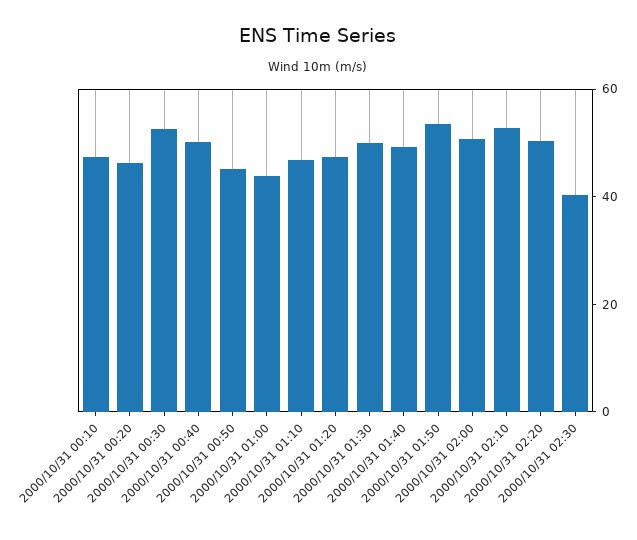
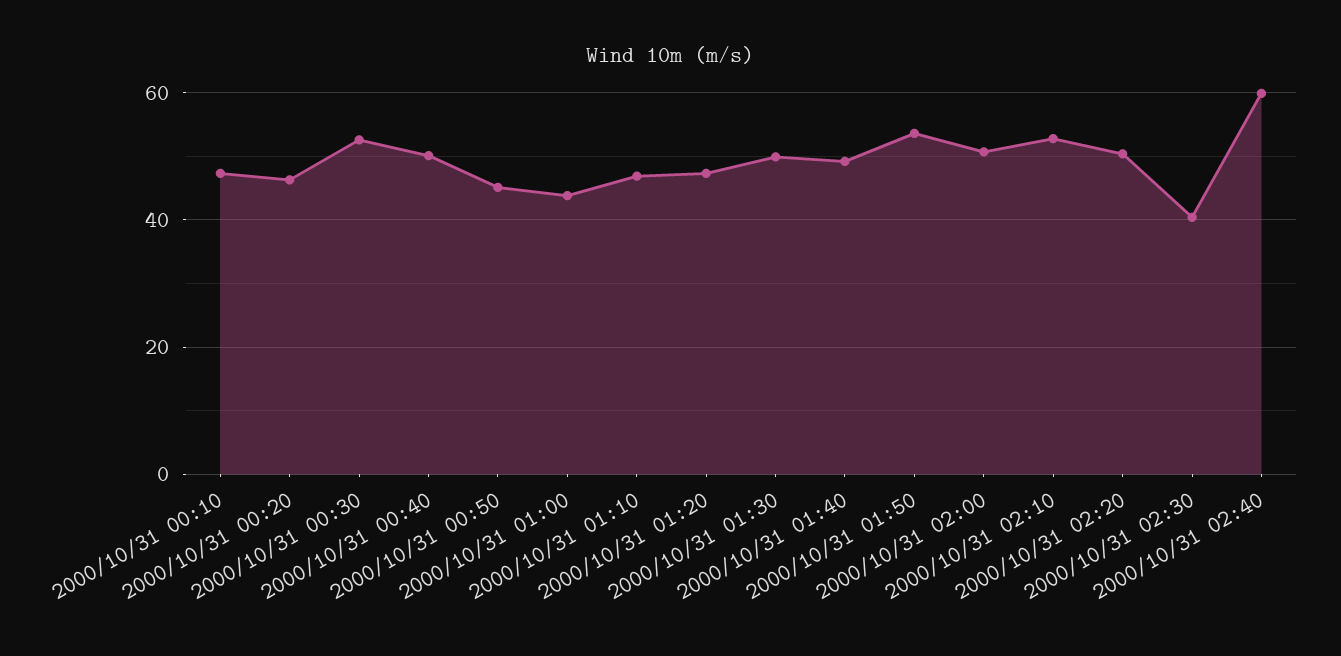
2000/10/31 02:40: none -> 60

